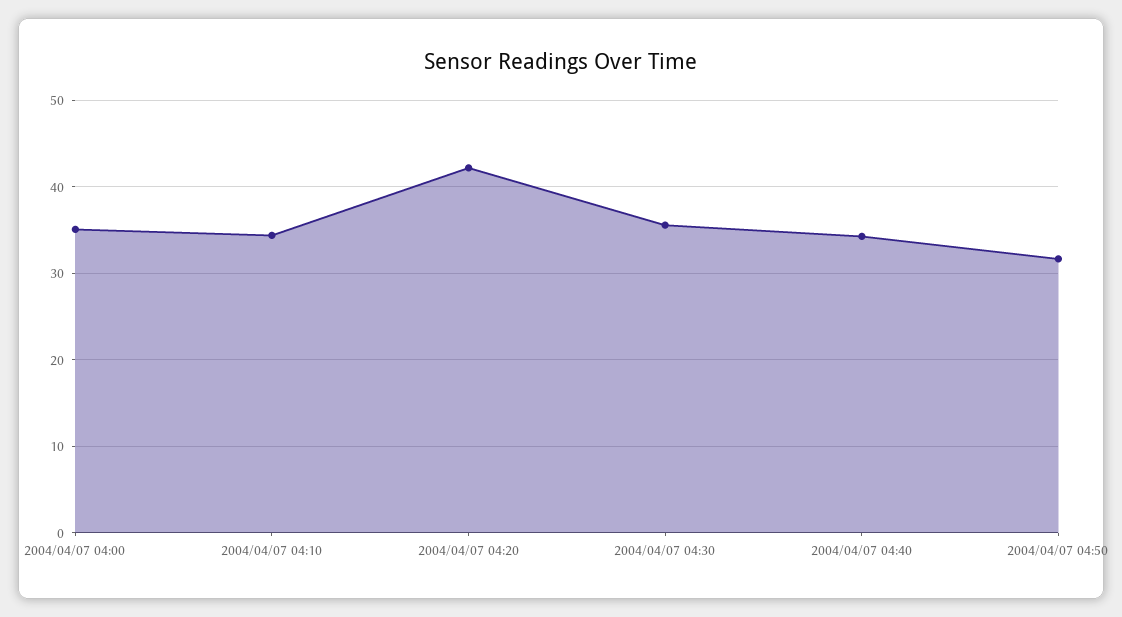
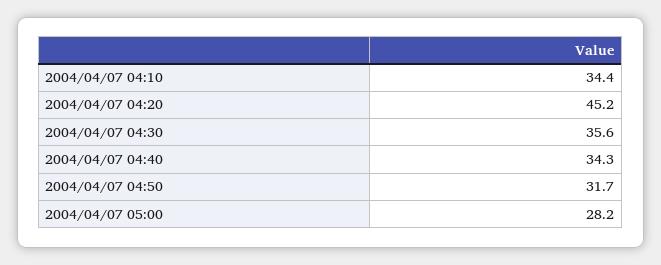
2004/04/07 04:00: 35 -> none
2004/04/07 04:20: 42 -> 45.2
2004/04/07 05:00: none -> 28.2

